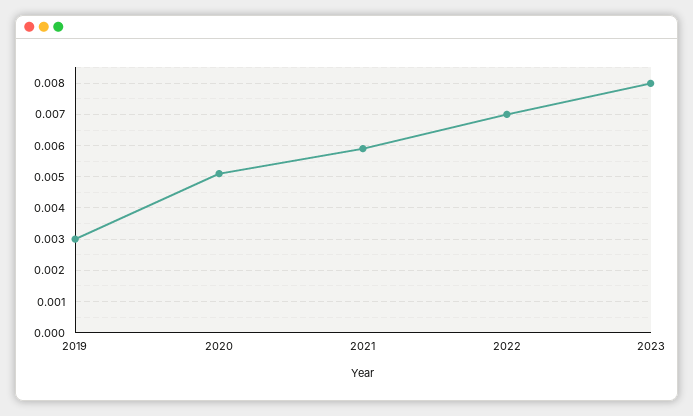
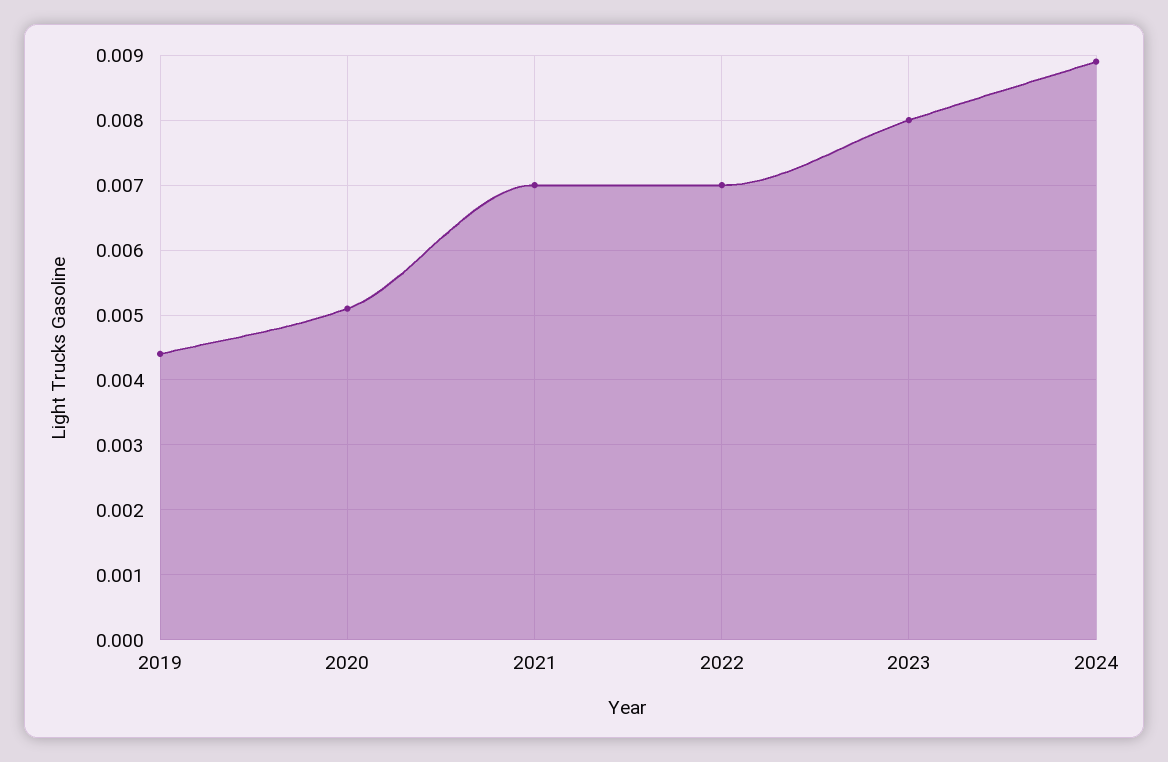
2019: 0.003 -> 0.0044
2021: 0.006 -> 0.007
2024: none -> 0.0089

